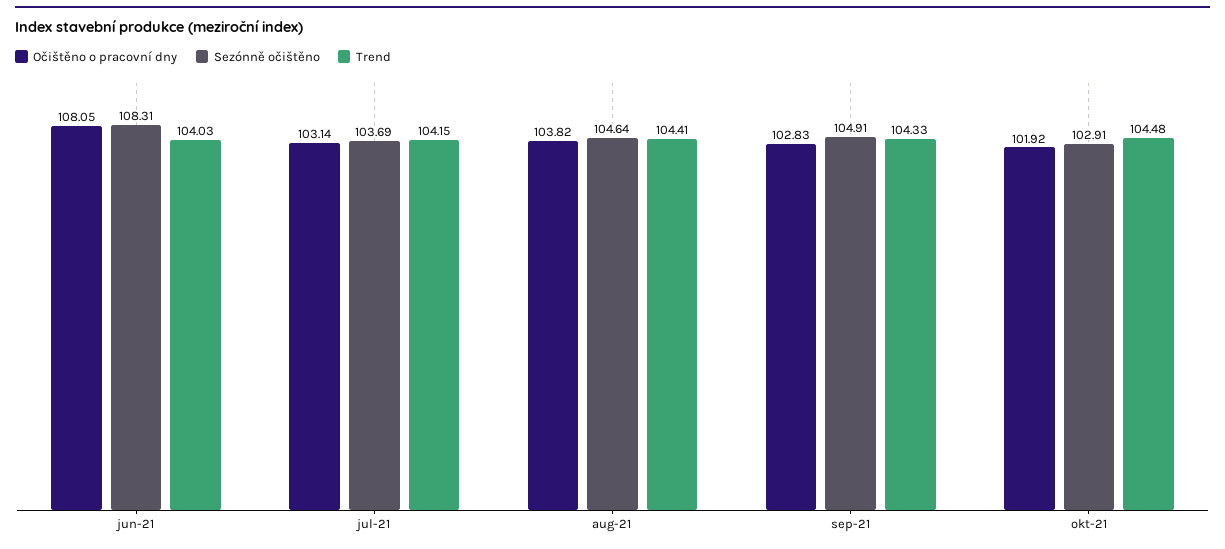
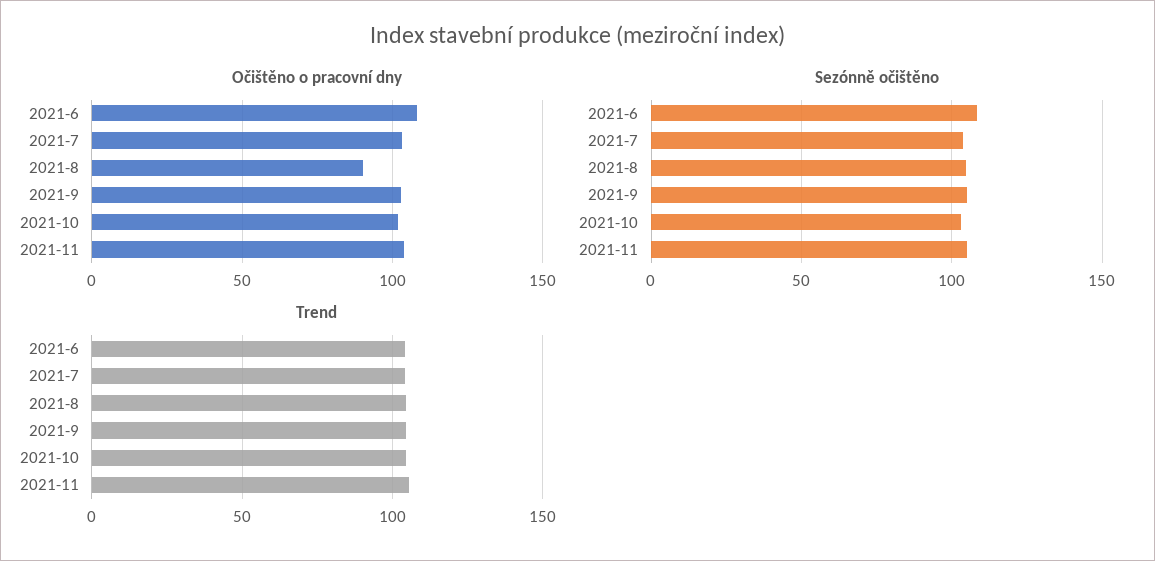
Očištěno o pracovní dny, aug-21: 103.82 -> 90
Očištěno o pracovní dny, 2021-11: none -> 105
Sezónně očištěno, 2021-11: none -> 105
Trend, 2021-11: none -> 105

